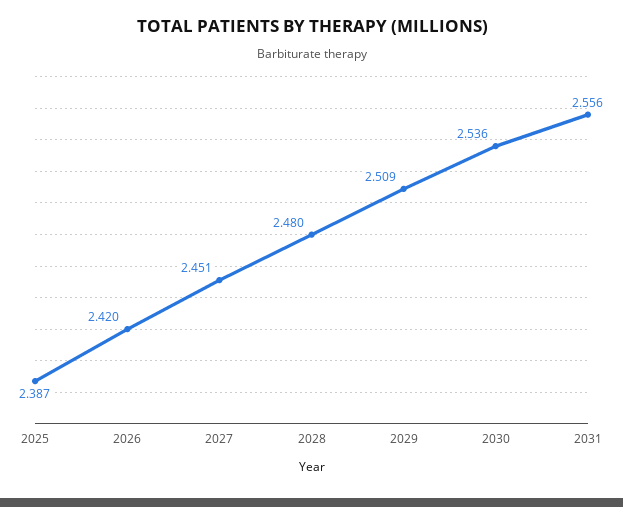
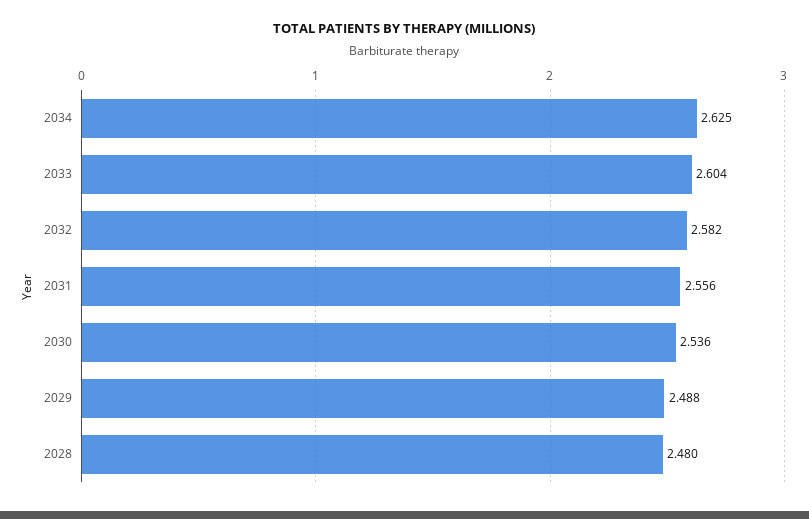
2025: 2.387 -> none
2026: 2.42 -> none
2027: 2.451 -> none
2029: 2.509 -> 2.488
2034: none -> 2.625
2033: none -> 2.604
2032: none -> 2.582

